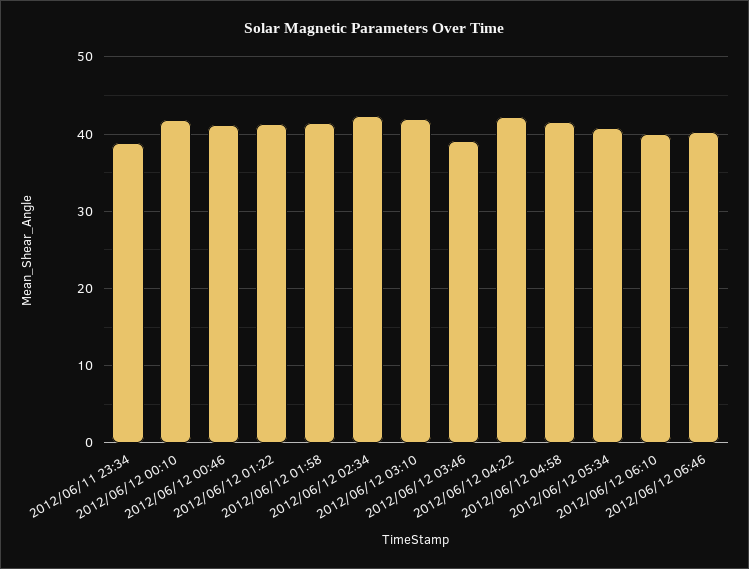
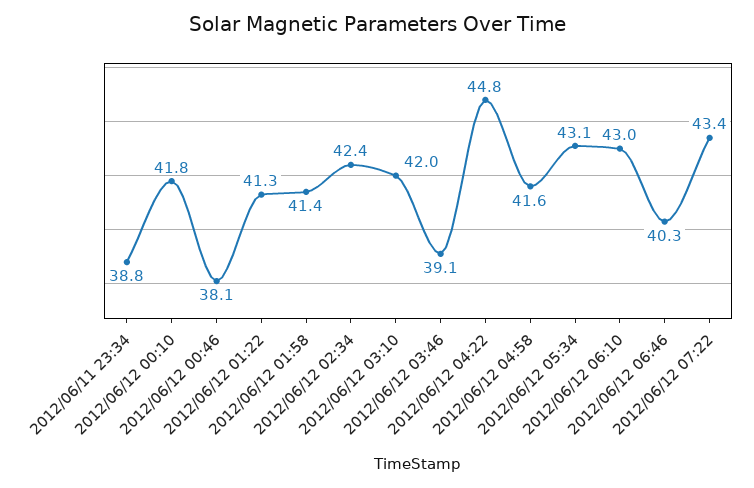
2012/06/12 00:46: 41 -> 38.1
2012/06/12 04:22: 42 -> 44.8
2012/06/12 05:34: 41 -> 43.1
2012/06/12 06:10: 40 -> 43
2012/06/12 07:22: none -> 43.4

